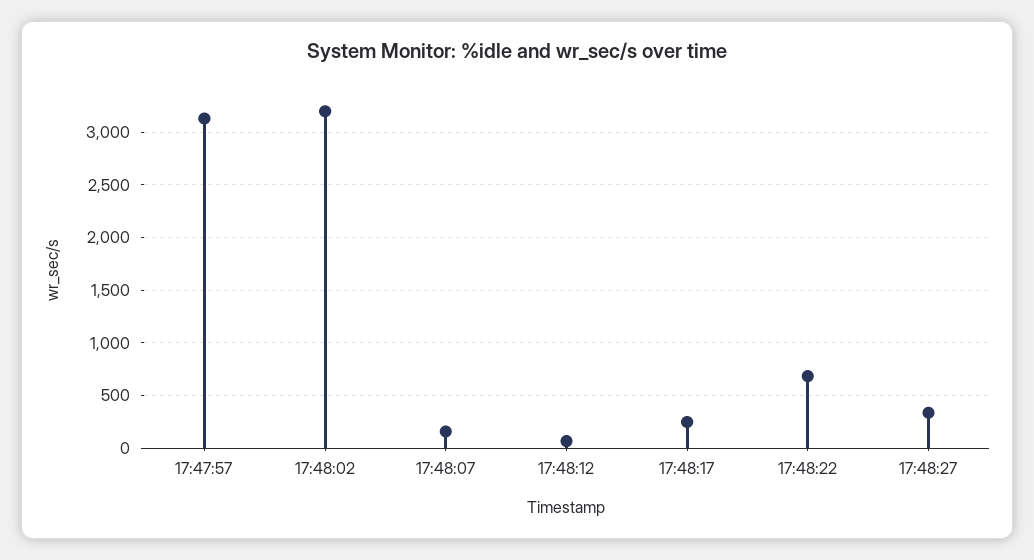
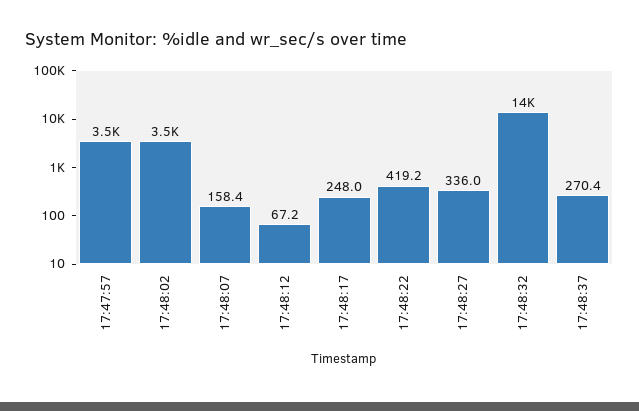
17:47:57: 3100 -> 3500
17:48:02: 3200 -> 3500
17:48:22: 700 -> 419.2
17:48:32: none -> 14000
17:48:37: none -> 270.4

